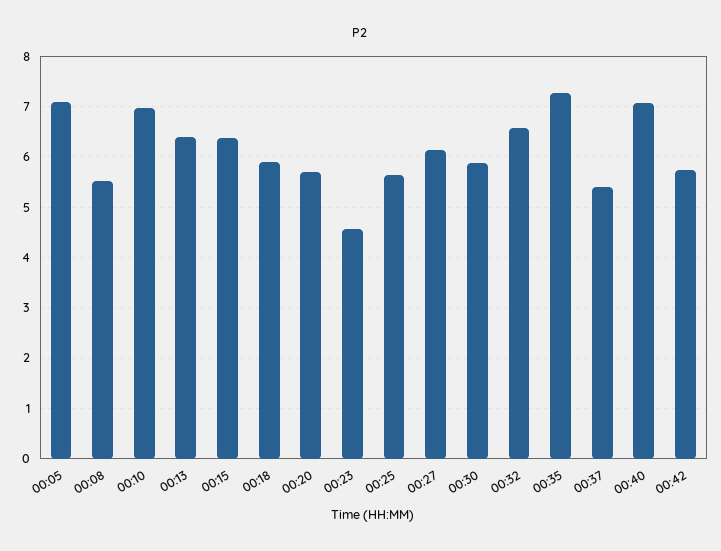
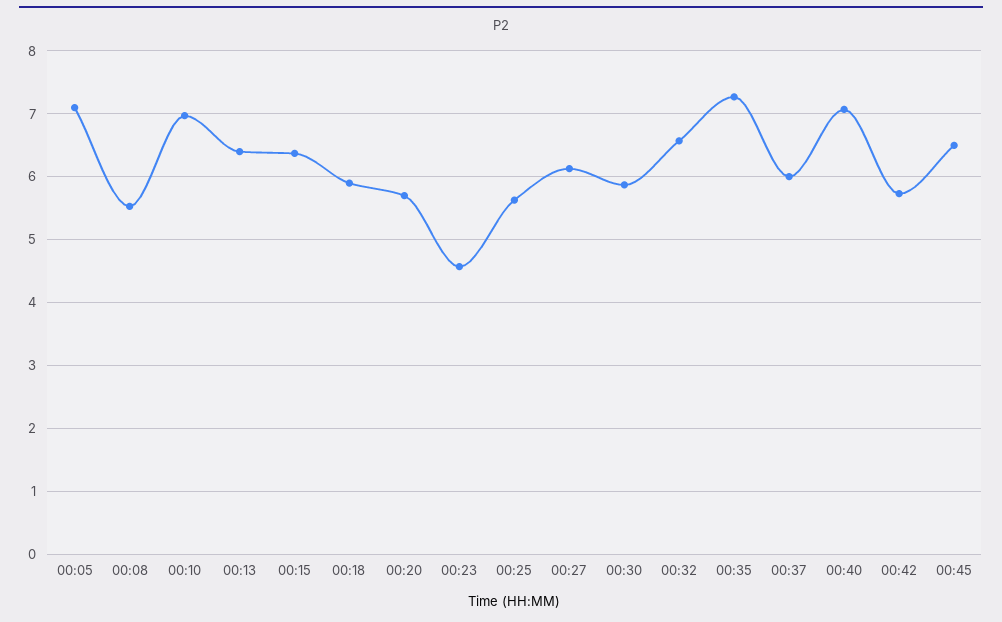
00:37: 5.4 -> 6
00:45: none -> 6.5

